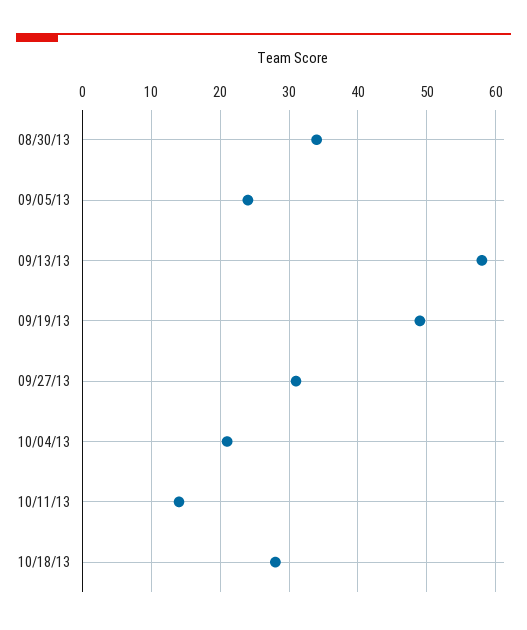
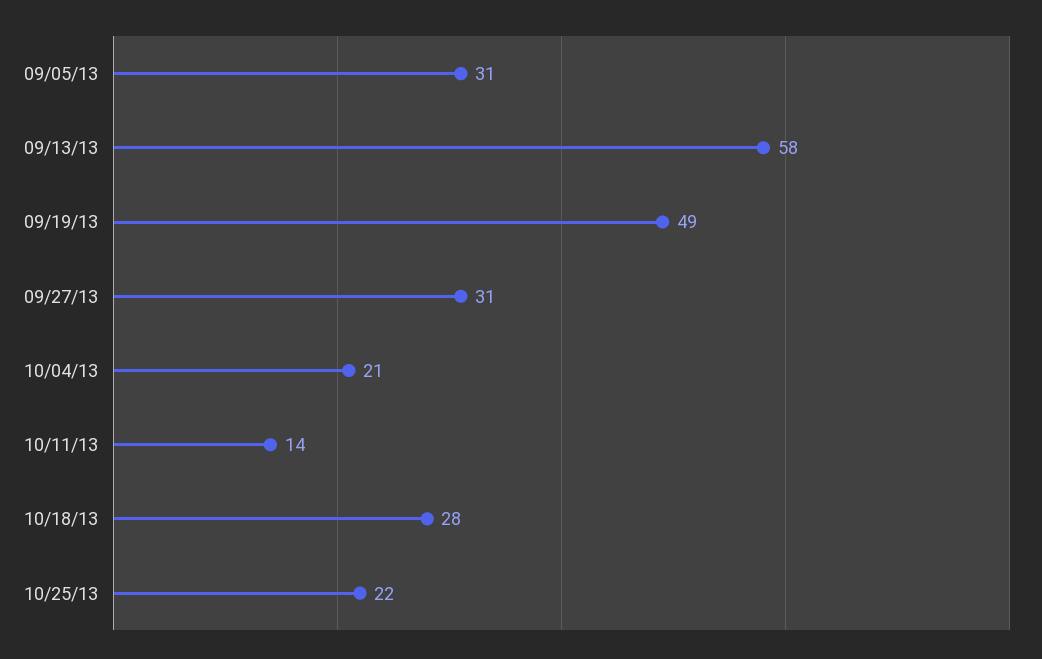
08/30/13: 34 -> none
09/05/13: 24 -> 31
10/25/13: none -> 22

